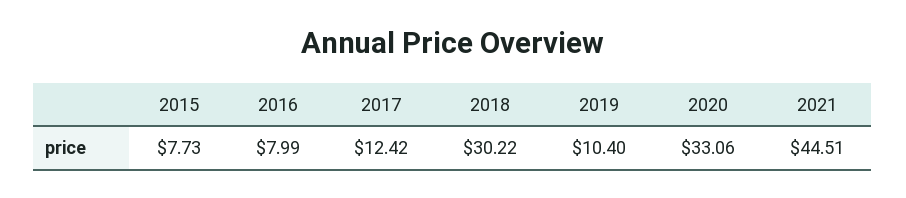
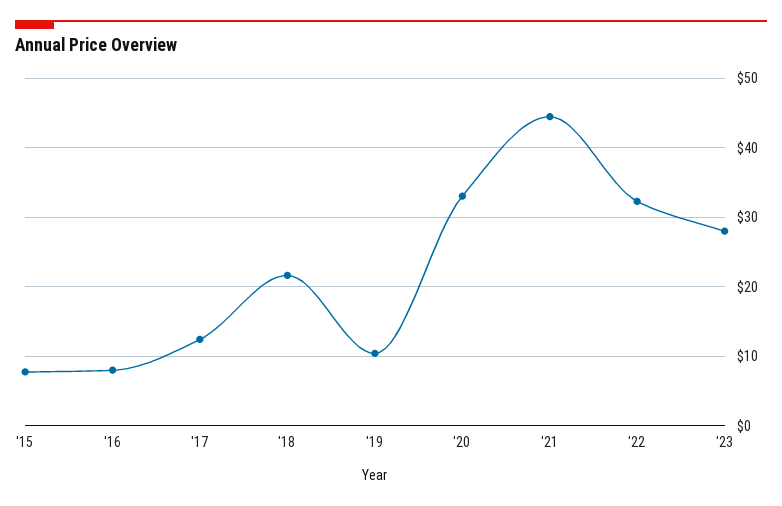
2018: 30.22 -> 22
'22: none -> 32
'23: none -> 28

